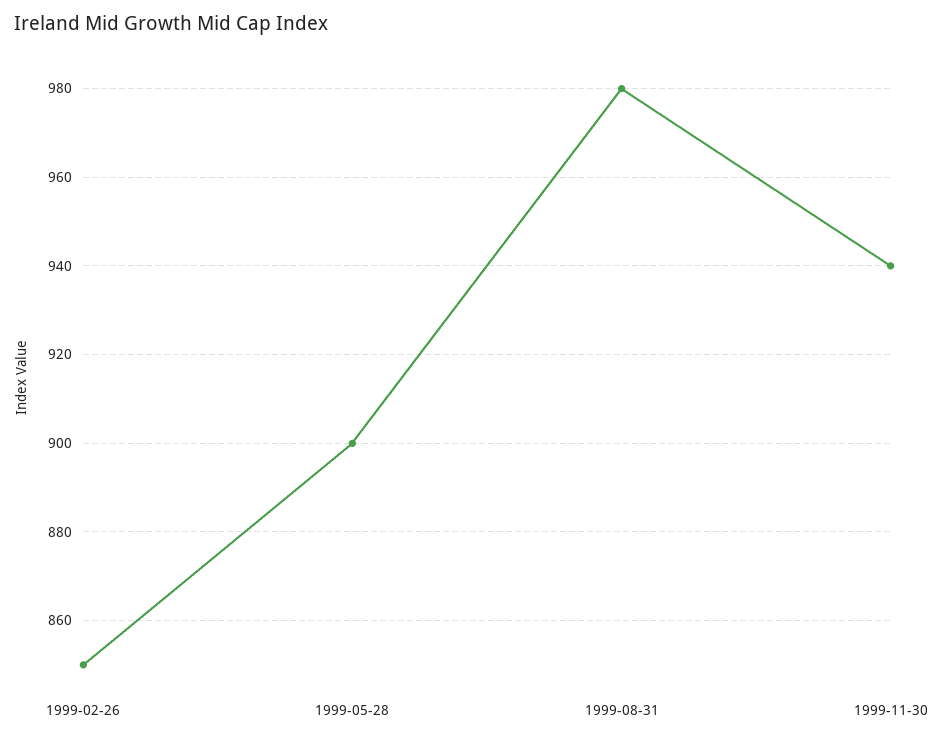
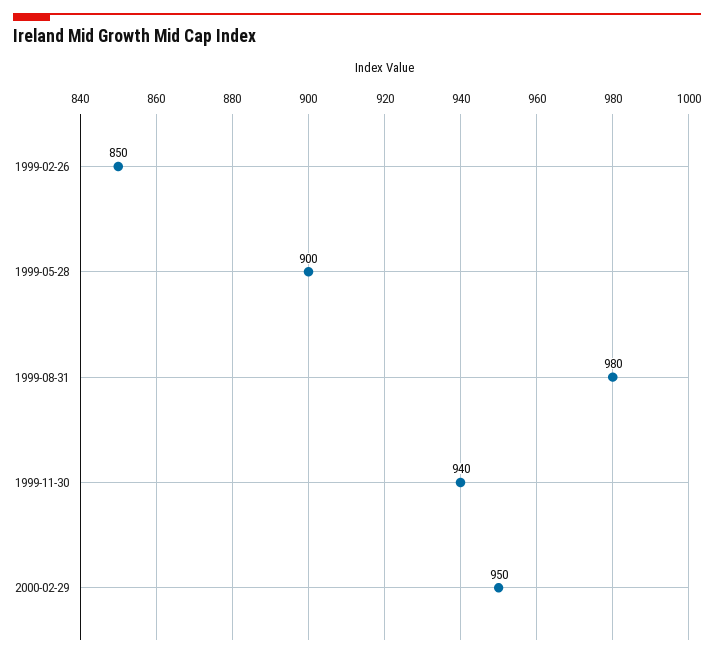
2000-02-29: none -> 950

